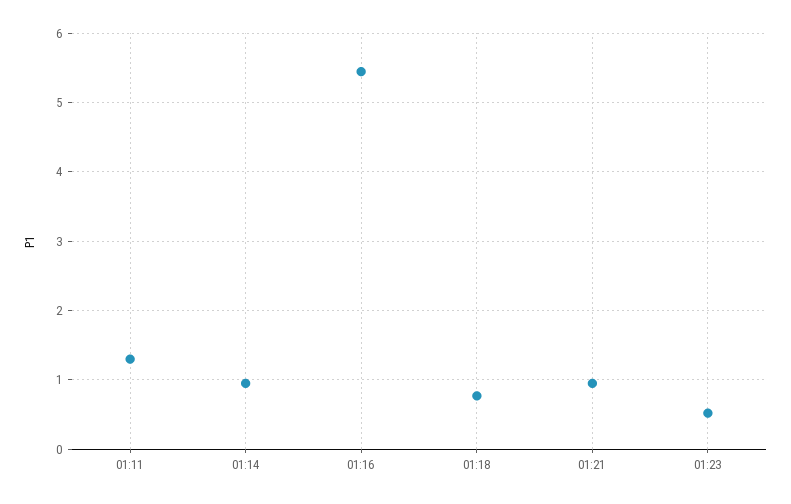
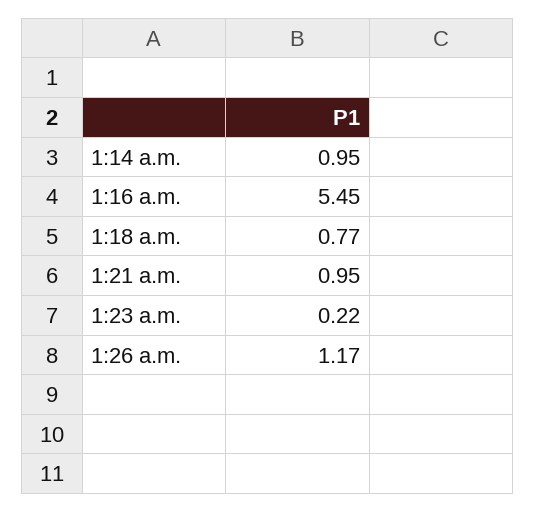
01:11: 1.3 -> none
01:23: 0.5 -> 0.22
1:26 a.m.: none -> 1.17

